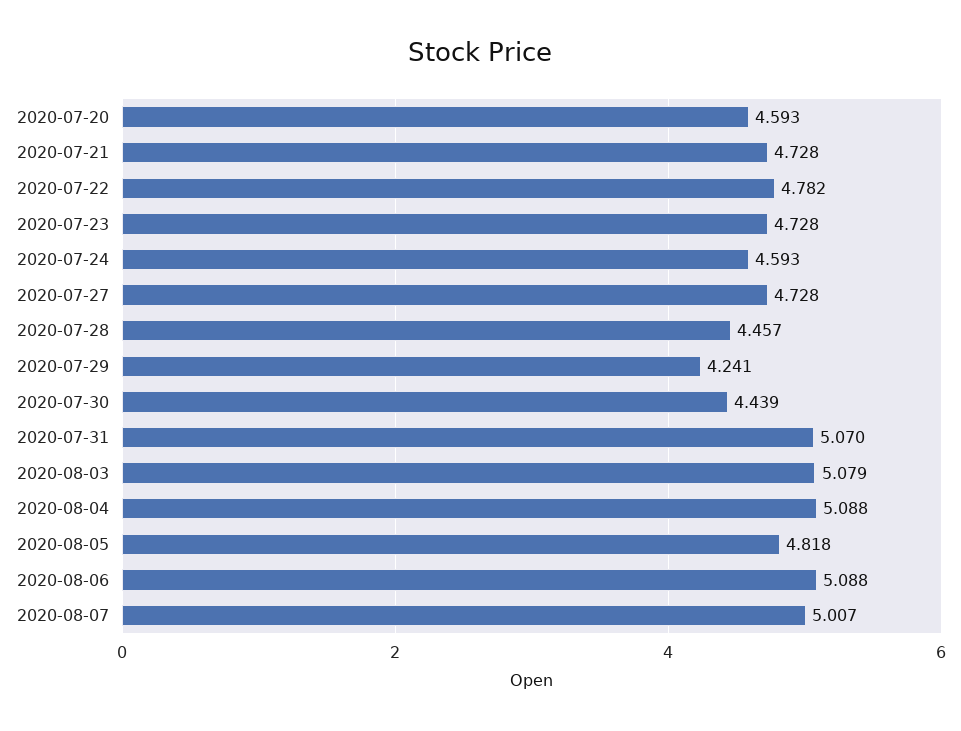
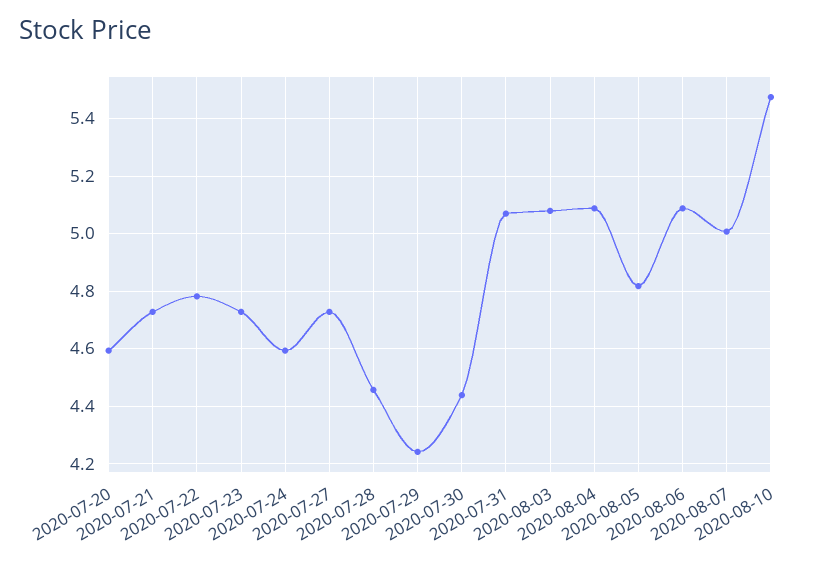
2020-08-10: none -> 5.475

